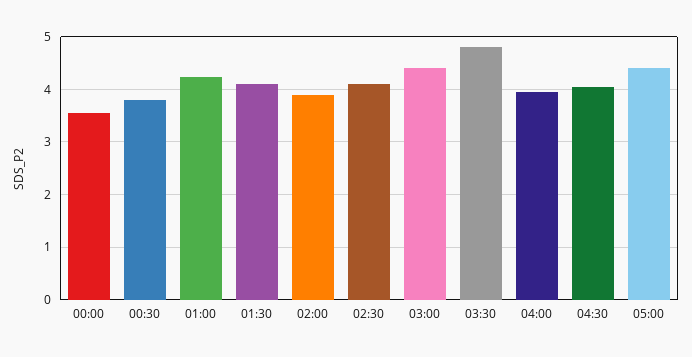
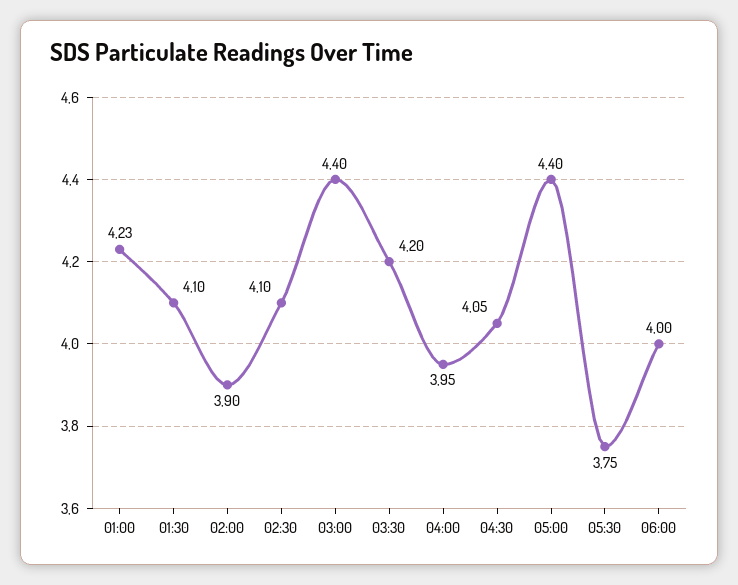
00:00: 3.6 -> none
00:30: 3.8 -> none
03:30: 4.8 -> 4.2
05:30: none -> 3.75
06:00: none -> 4

